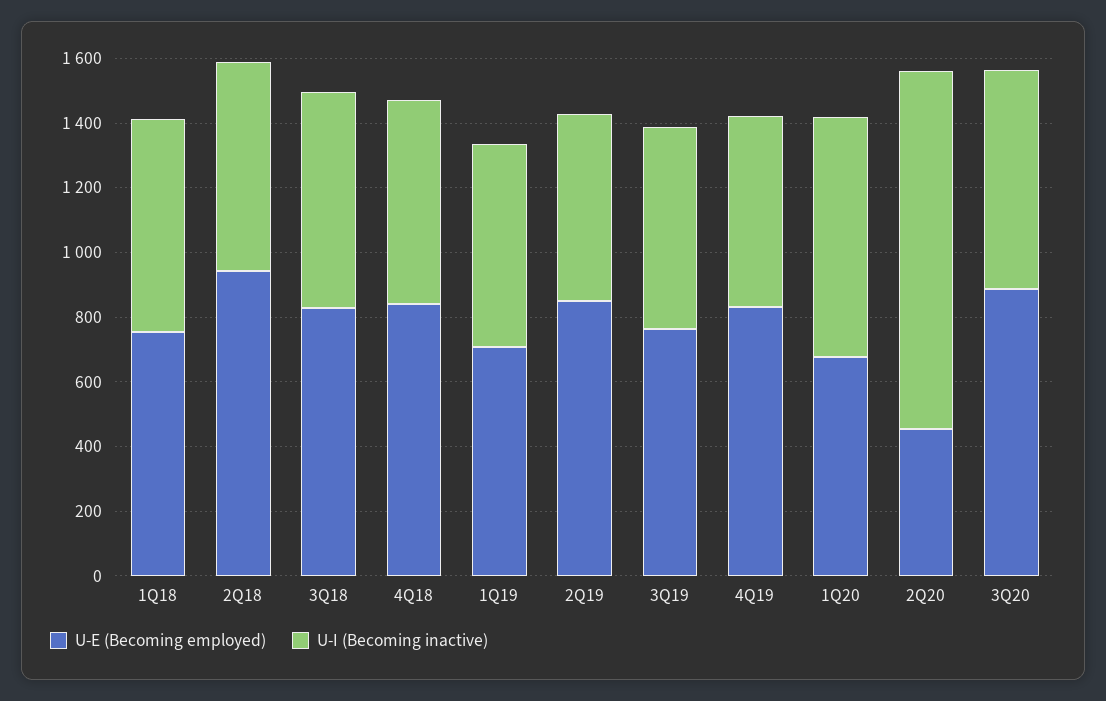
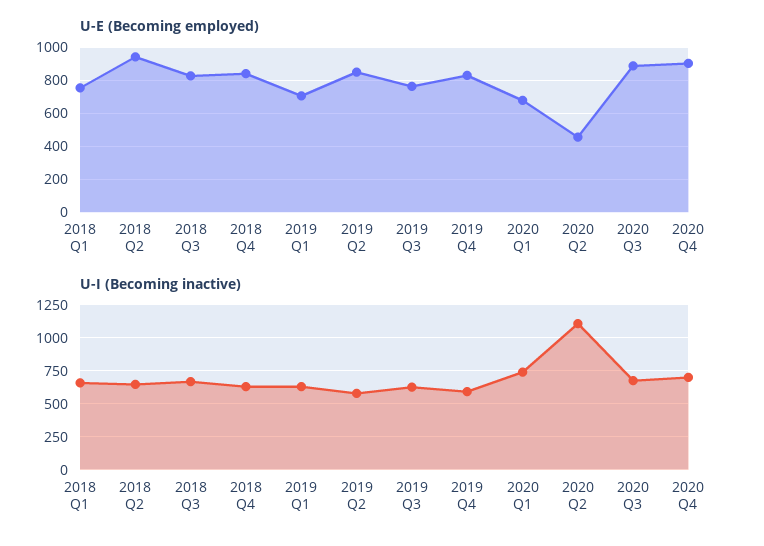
U-E (Becoming employed), 2020 Q4: none -> 900
U-I (Becoming inactive), 2020 Q4: none -> 700

